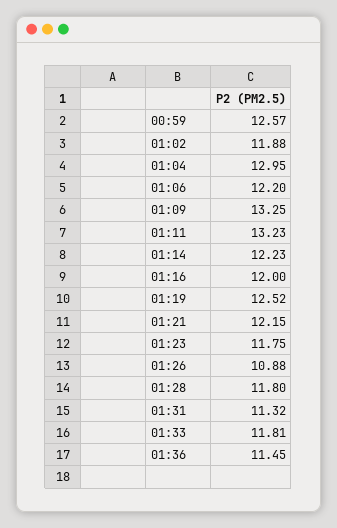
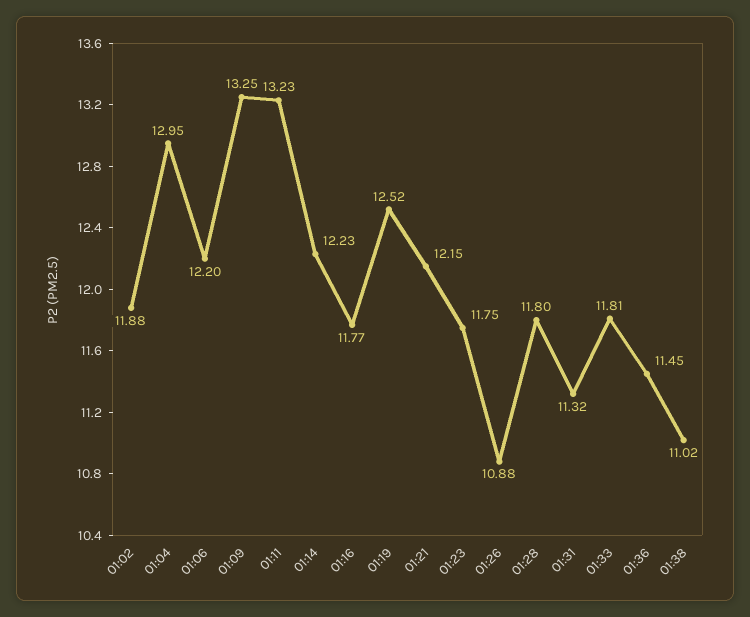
00:59: 12.57 -> none
01:16: 12 -> 11.77
01:38: none -> 11.02

